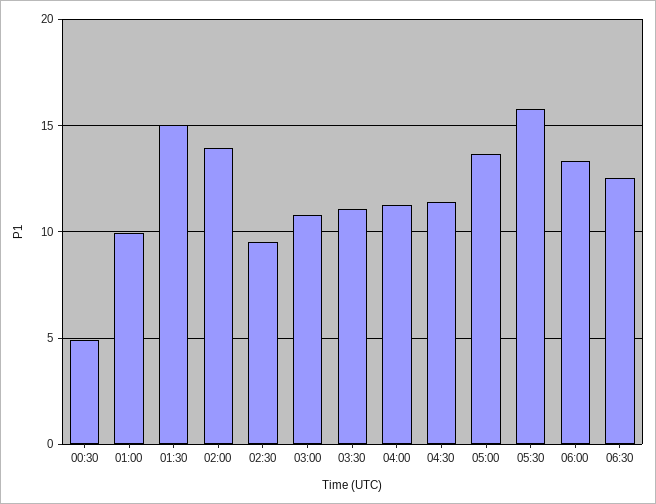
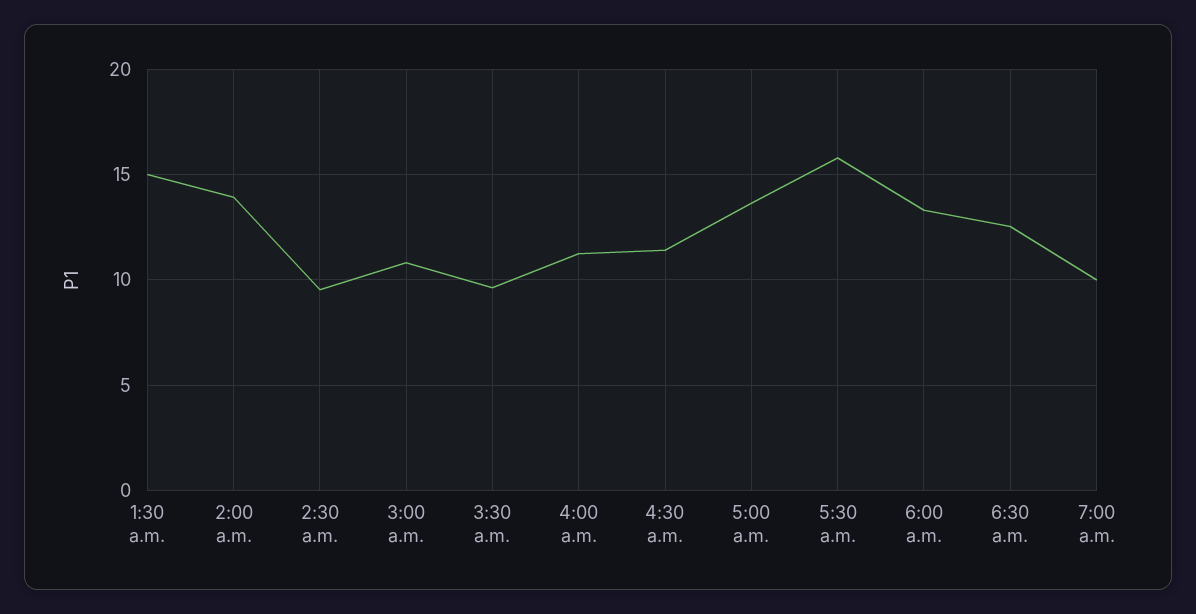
00:30: 5 -> none
01:00: 10 -> none
03:30: 11 -> 9.5
7:00 a.m.: none -> 10

